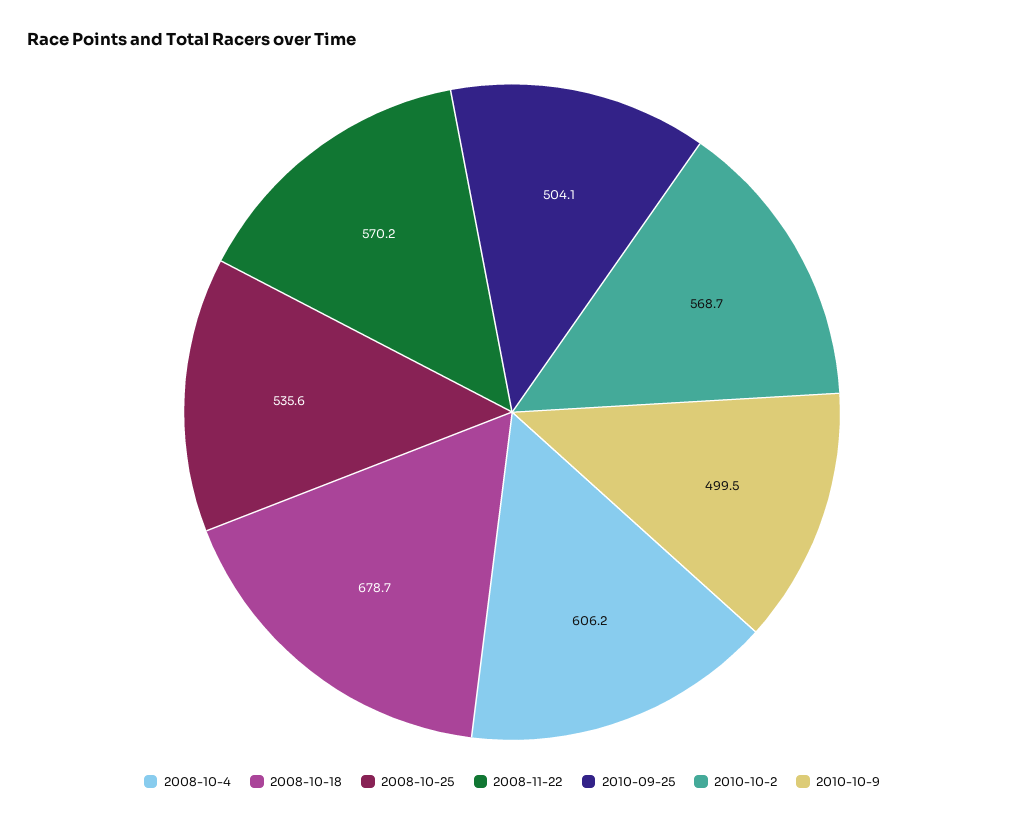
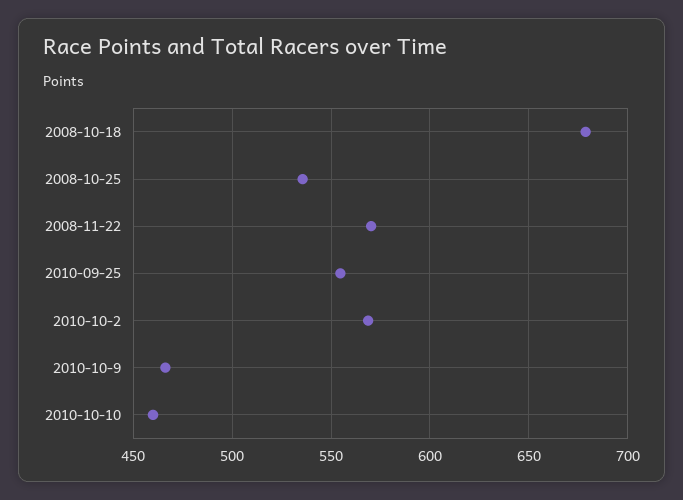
2008-10-4: 606.2 -> none
2010-09-25: 504.1 -> 555
2010-10-9: 499.5 -> 465
2010-10-10: none -> 460

